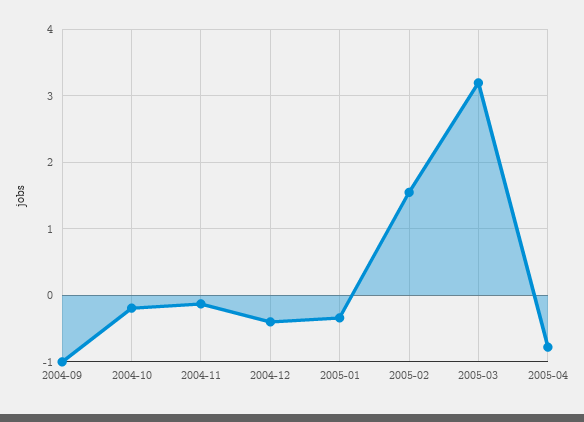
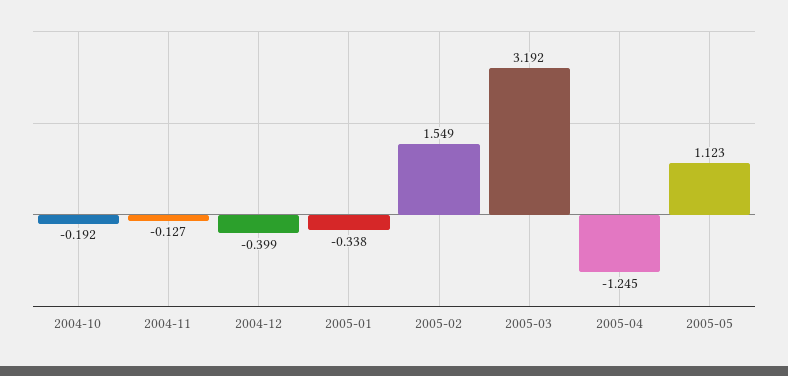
2004-09: -1 -> none
2005-04: -0.8 -> -1.245
2005-05: none -> 1.123

